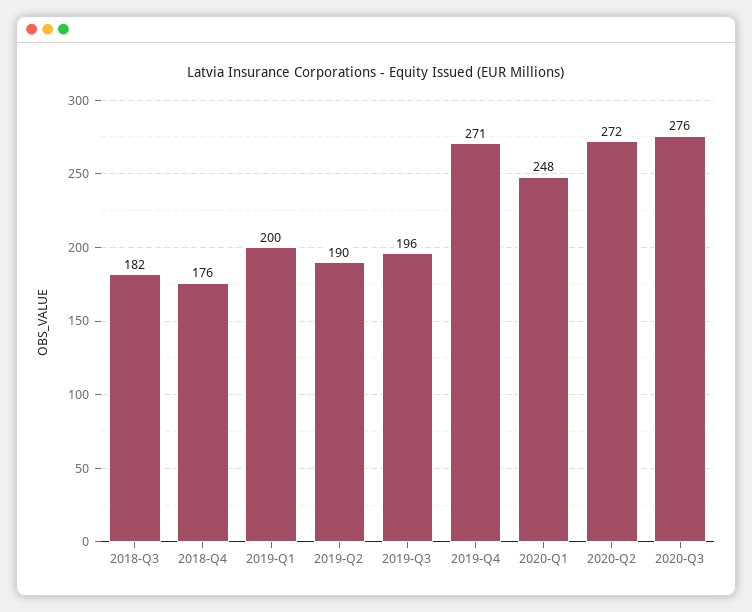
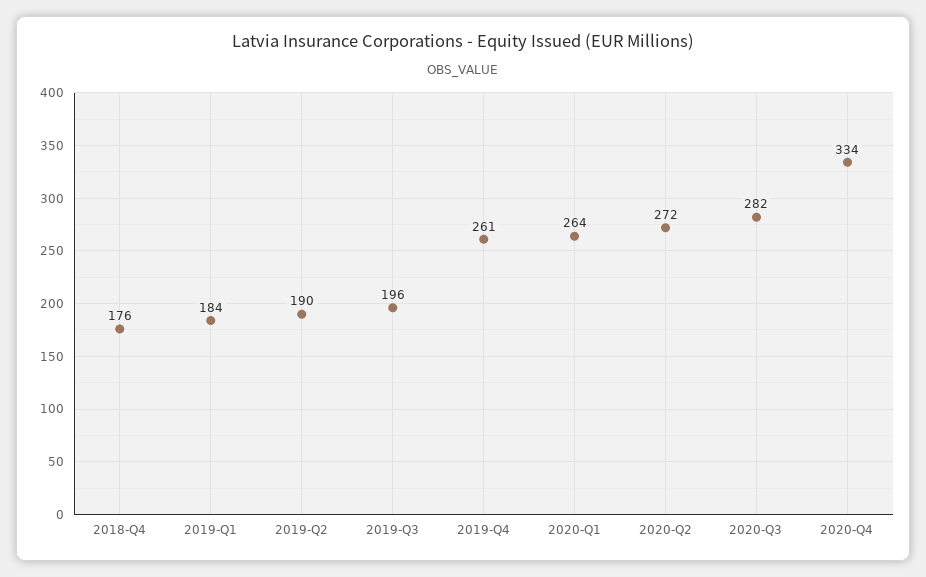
2018-Q3: 182 -> none
2019-Q1: 200 -> 184
2019-Q4: 271 -> 261
2020-Q1: 248 -> 264
2020-Q3: 276 -> 282
2020-Q4: none -> 334

